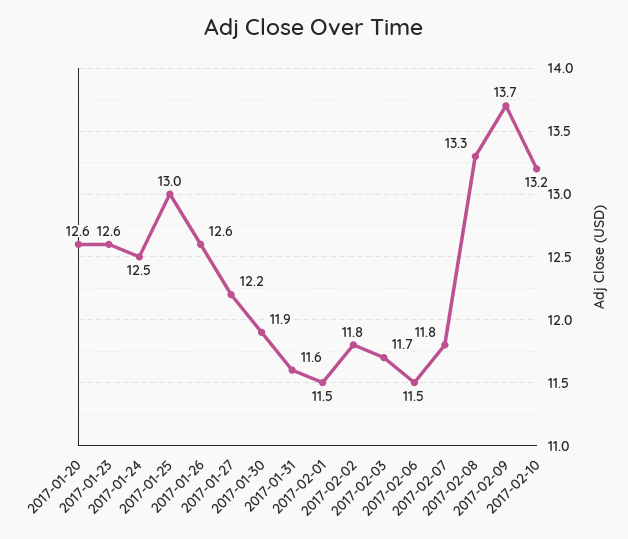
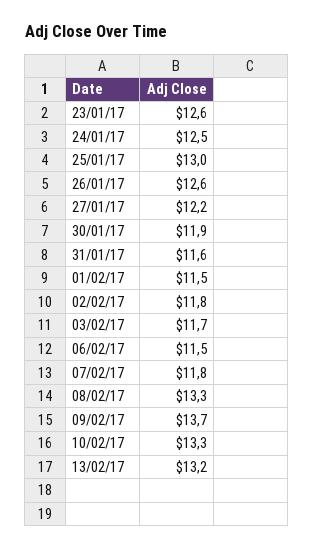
2017-01-20: 12.6 -> none
2017-02-10: 13.2 -> 13.3
13/02/17: none -> 13.2

